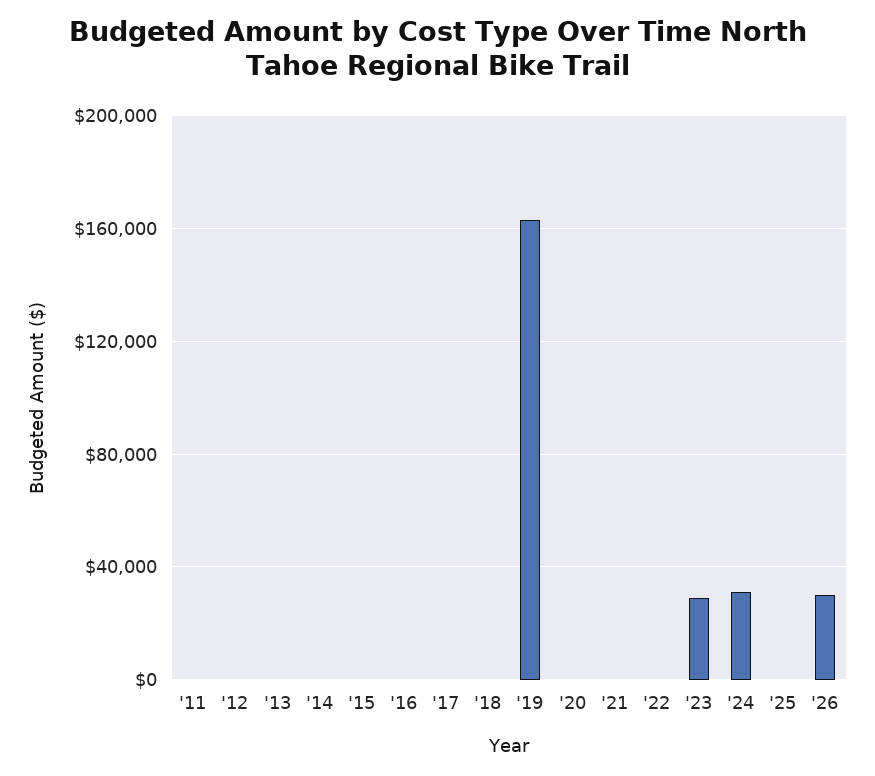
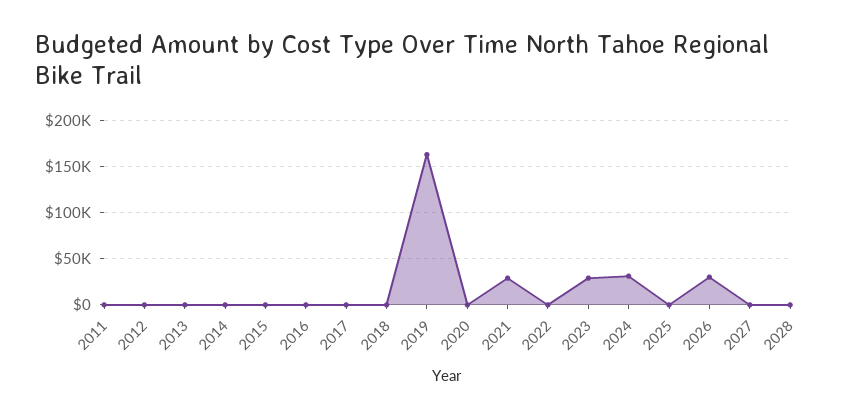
'21: 0 -> 30000
2027: none -> 0
2028: none -> 0

